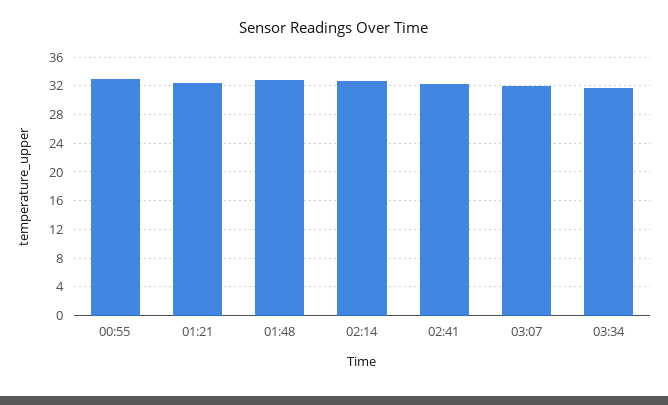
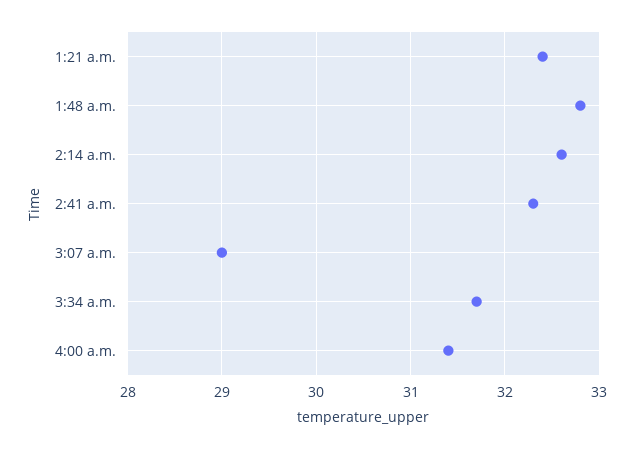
00:55: 33 -> none
03:07: 32 -> 29
4:00 a.m.: none -> 31.4

